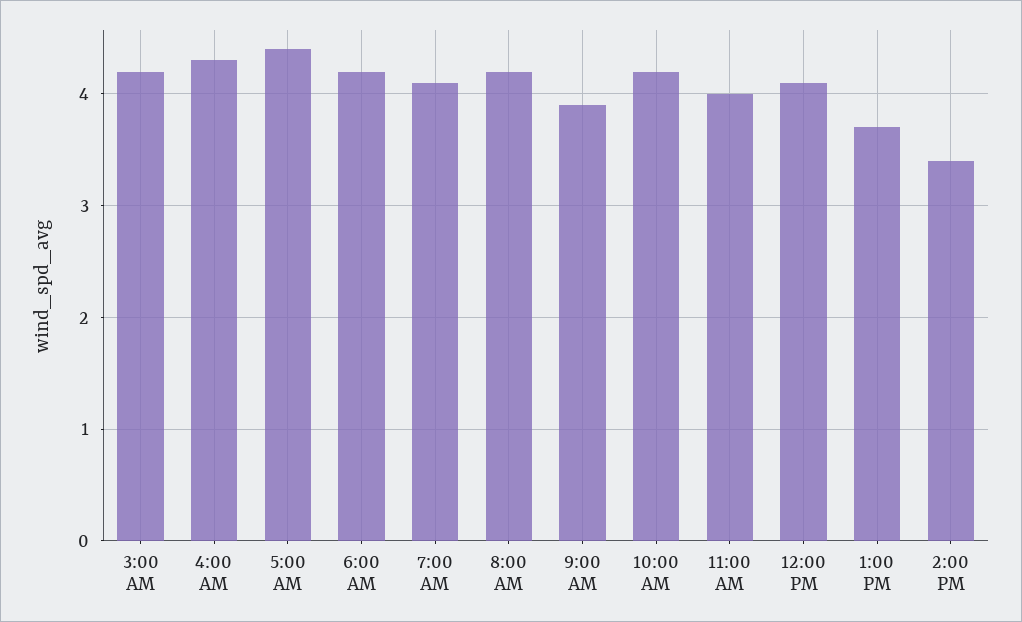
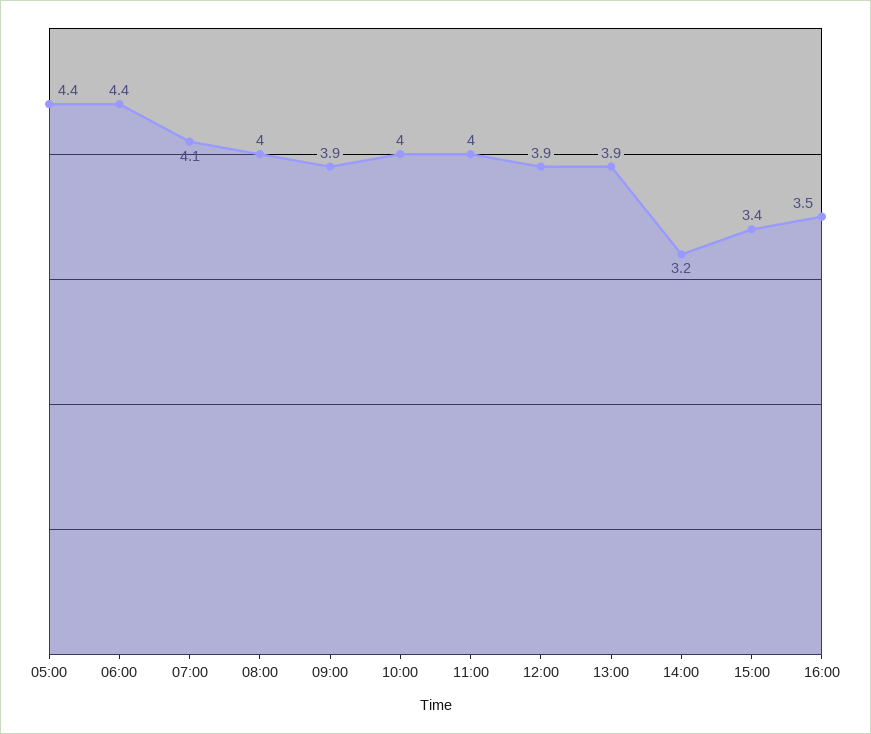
3:00 AM: 4.2 -> none
4:00 AM: 4.3 -> none
6:00 AM: 4.2 -> 4.4
8:00 AM: 4.2 -> 4
10:00 AM: 4.2 -> 4
12:00 PM: 4.1 -> 3.9
1:00 PM: 3.7 -> 3.9
2:00 PM: 3.4 -> 3.2
15:00: none -> 3.4
16:00: none -> 3.5

